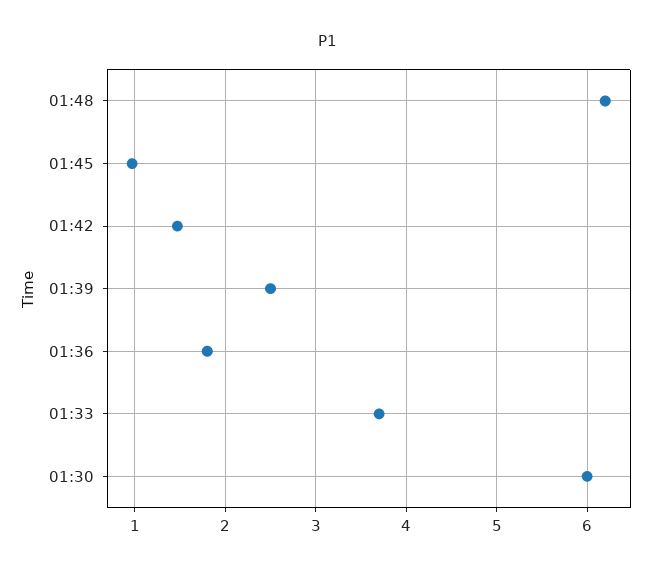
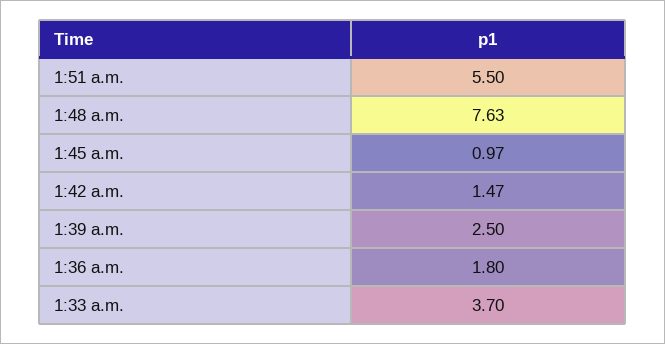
01:48: 6.2 -> 7.63
01:30: 6 -> none
1:51 a.m.: none -> 5.5

